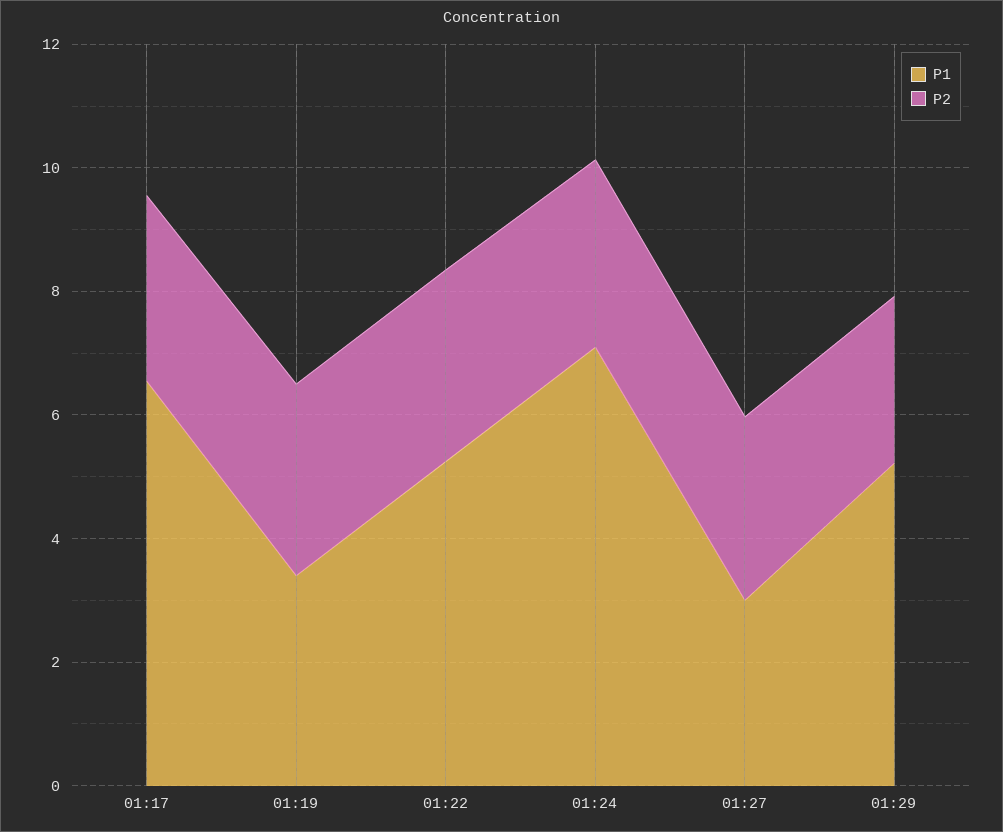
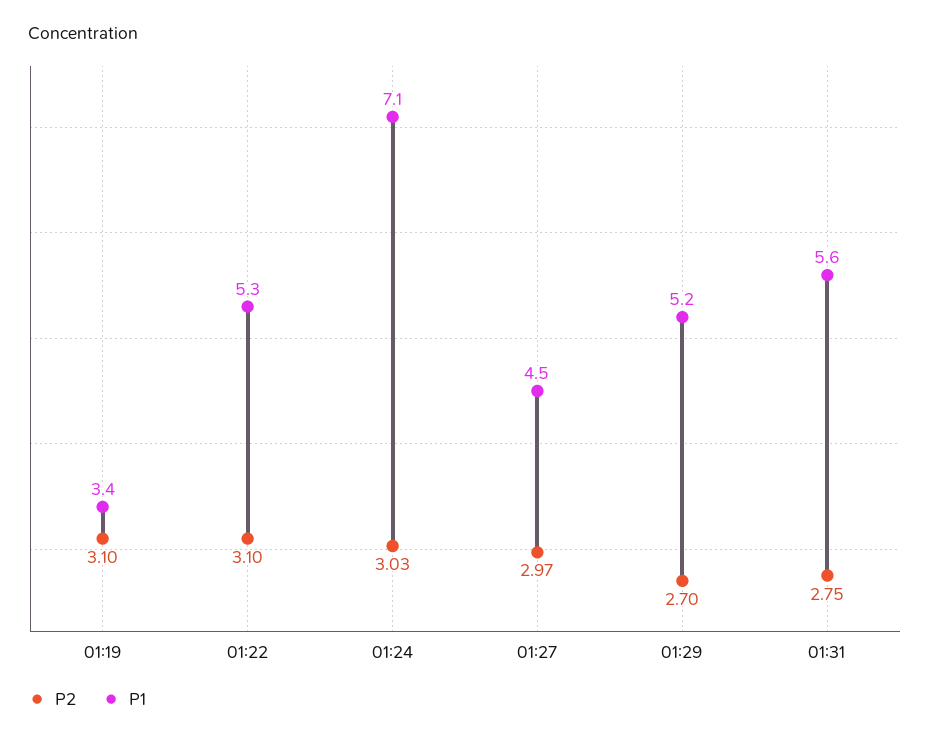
P1, 01:17: 6.5 -> none
P2, 01:17: 3 -> none
P1, 01:27: 3 -> 4.5
P2, 01:31: none -> 2.75
P1, 01:31: none -> 5.6

